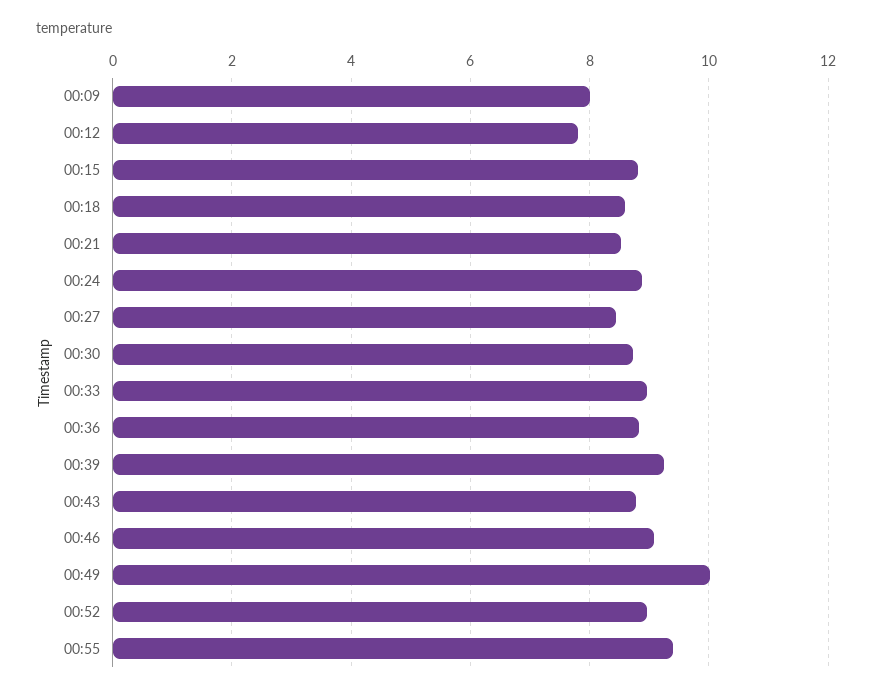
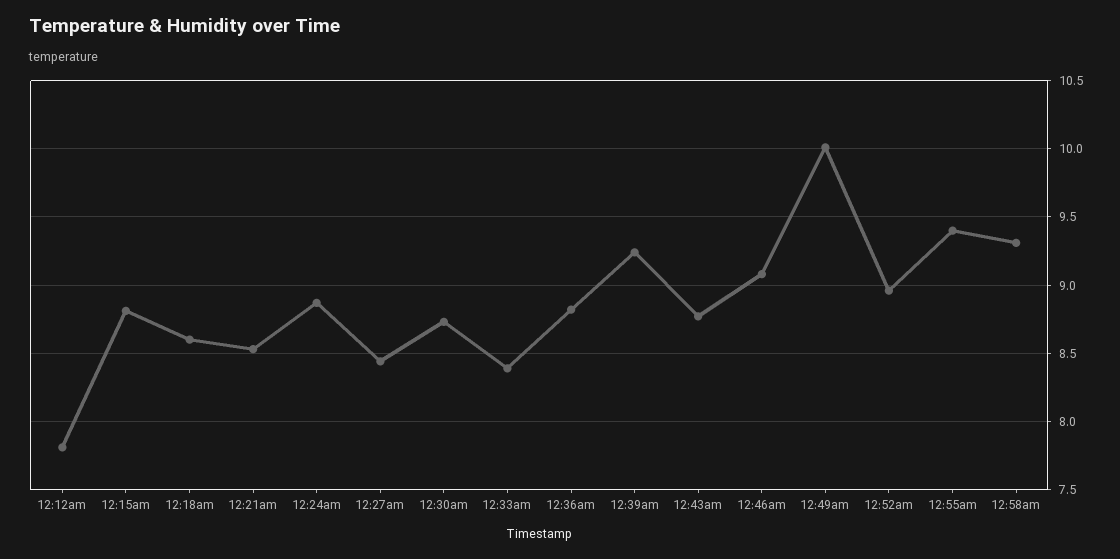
00:09: 8 -> none
00:33: 9 -> 8.4
12:58am: none -> 9.3

